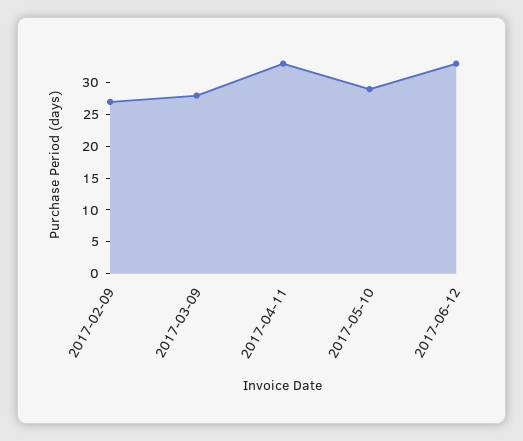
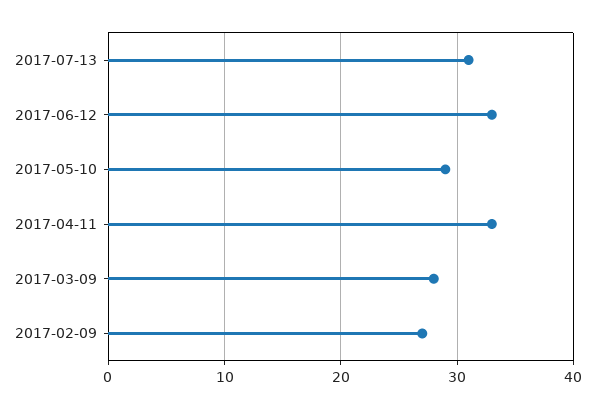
2017-07-13: none -> 31

